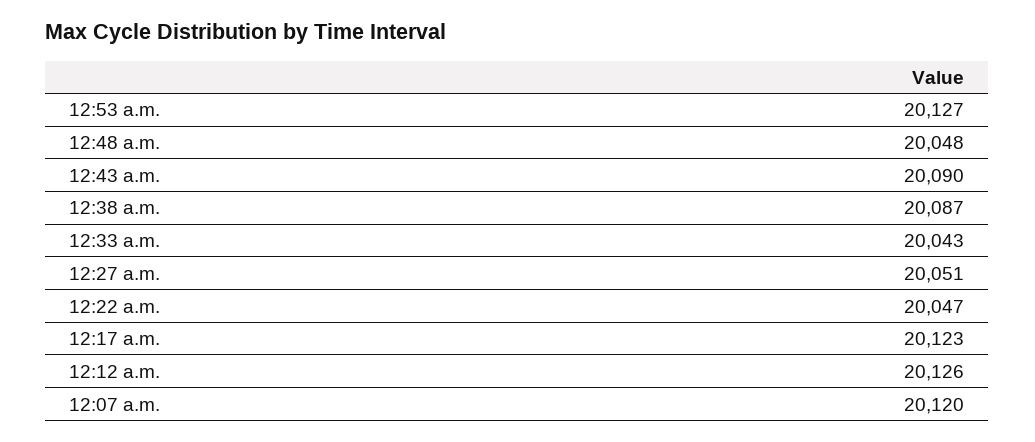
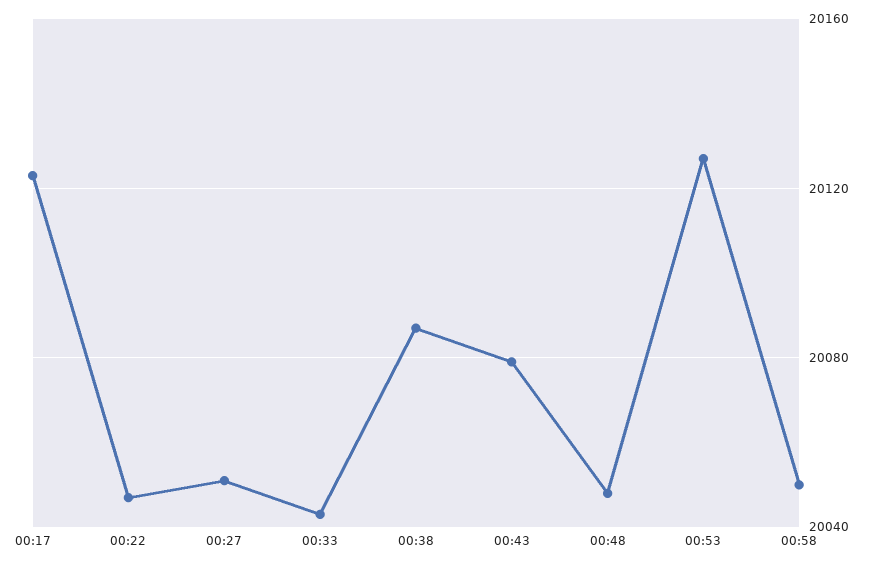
12:43 a.m.: 20090 -> 20080
12:12 a.m.: 20126 -> none
12:07 a.m.: 20120 -> none
00:58: none -> 20050

